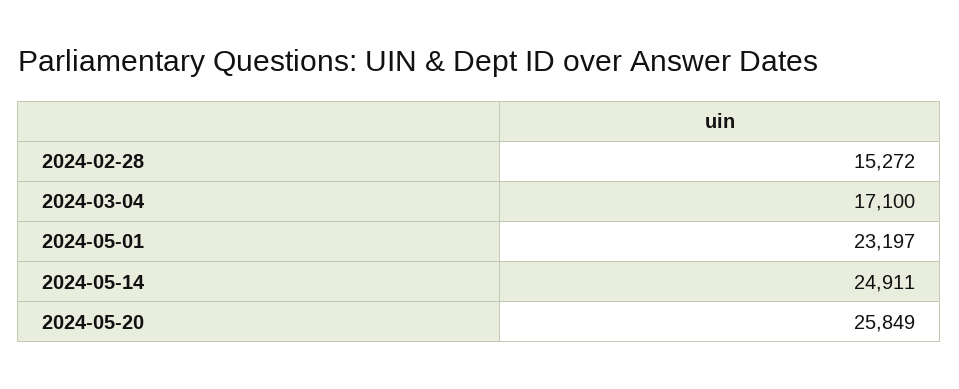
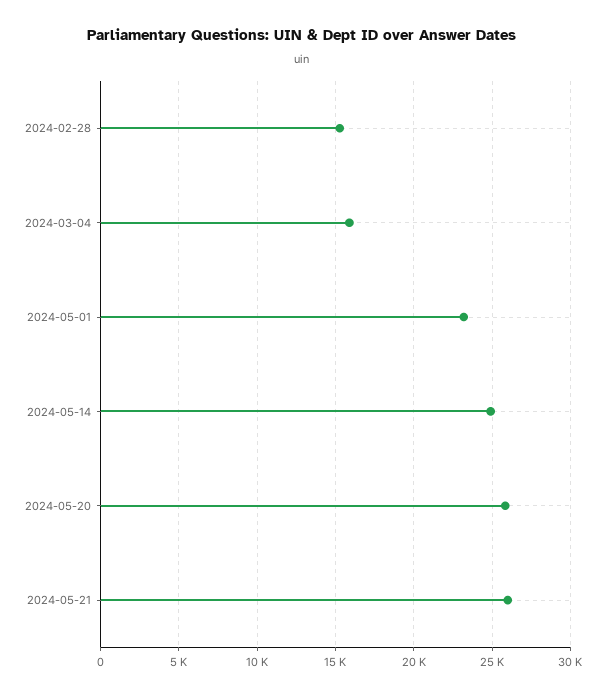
2024-03-04: 17100 -> 16000
2024-05-21: none -> 26000

